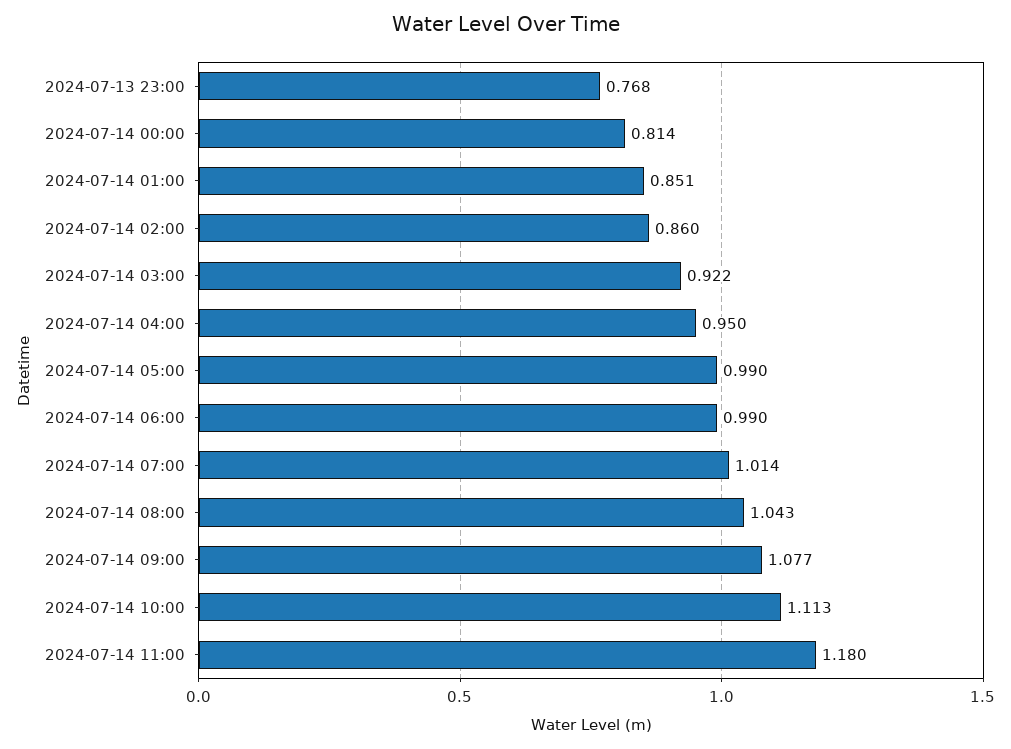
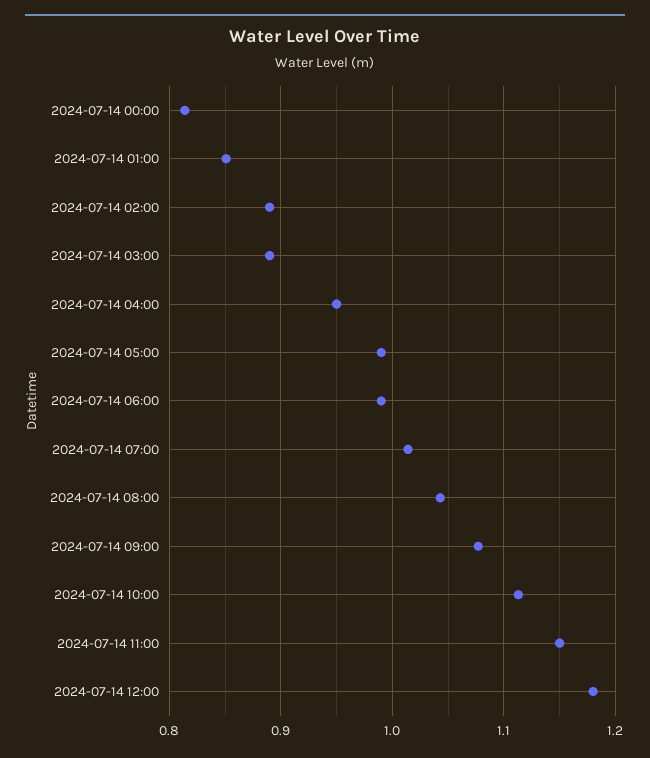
2024-07-13 23:00: 0.768 -> none
2024-07-14 02:00: 0.86 -> 0.89
2024-07-14 03:00: 0.922 -> 0.89
2024-07-14 11:00: 1.18 -> 1.15
2024-07-14 12:00: none -> 1.18

